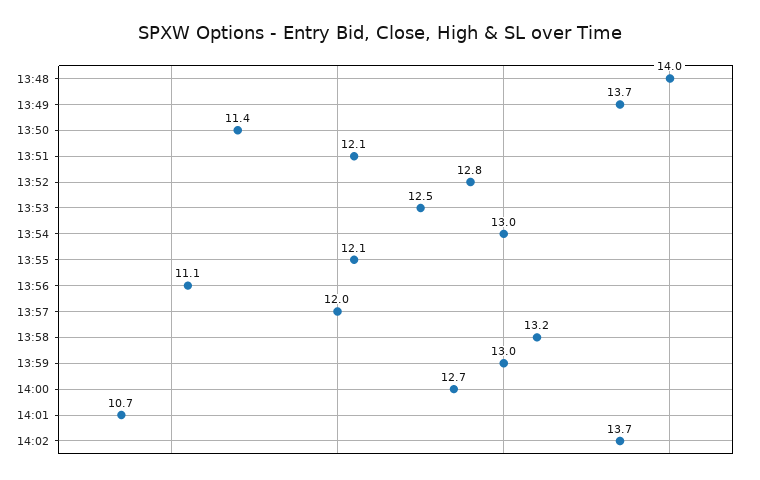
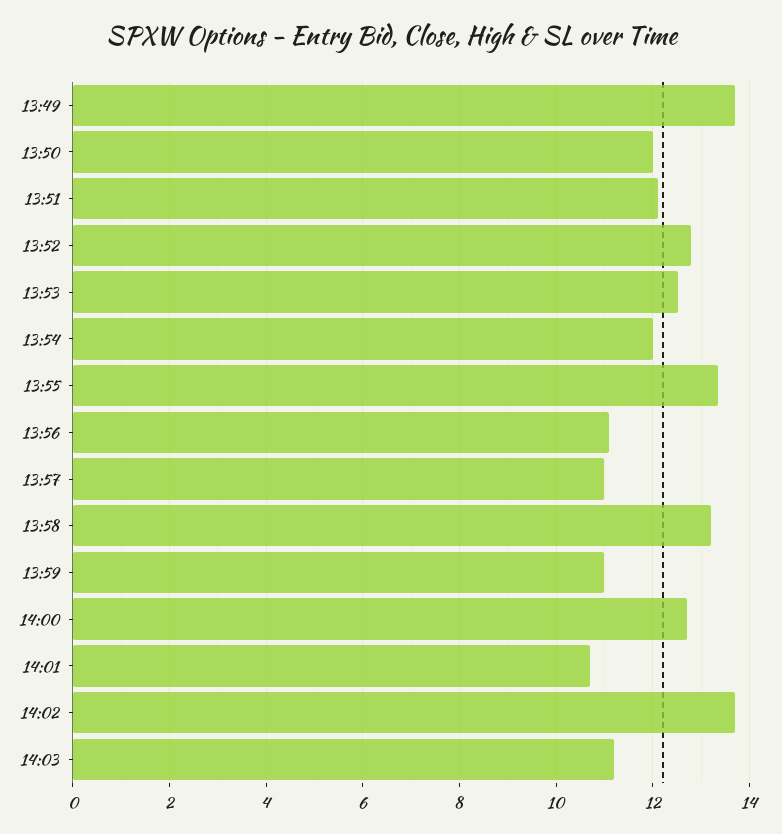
13:48: 14 -> none
13:50: 11.4 -> 12
13:54: 13 -> 12
13:55: 12.1 -> 13.4
13:57: 12 -> 11
13:59: 13 -> 11
14:03: none -> 11.2

